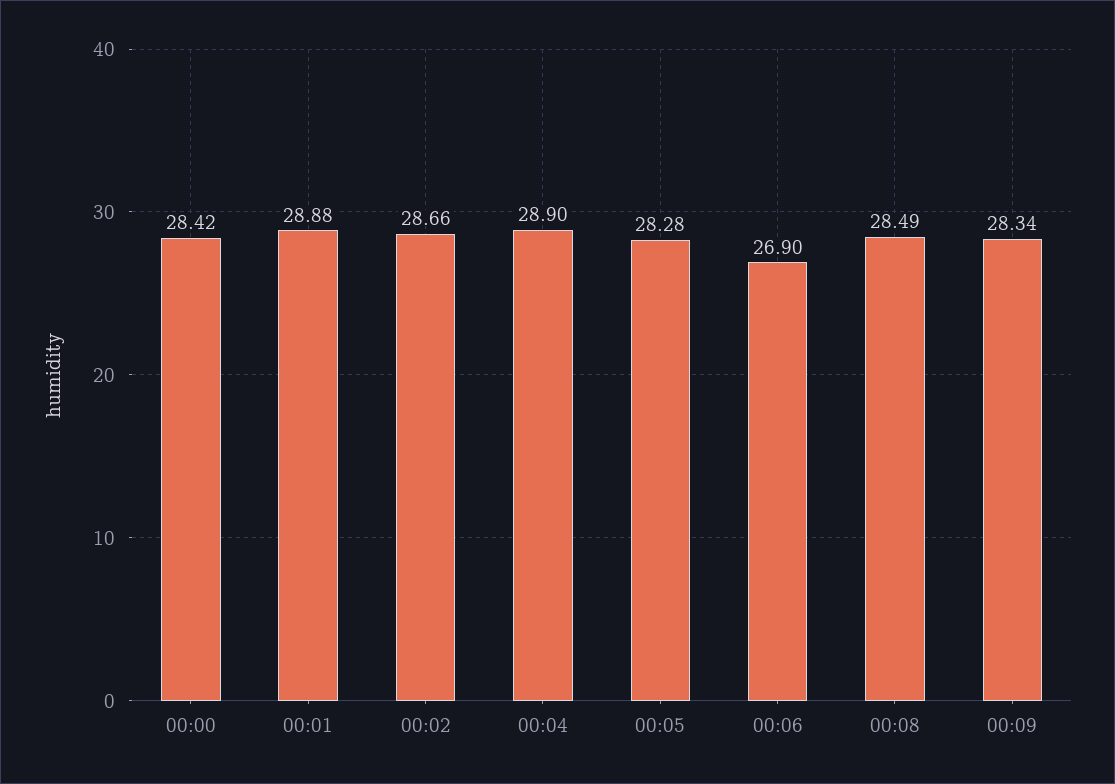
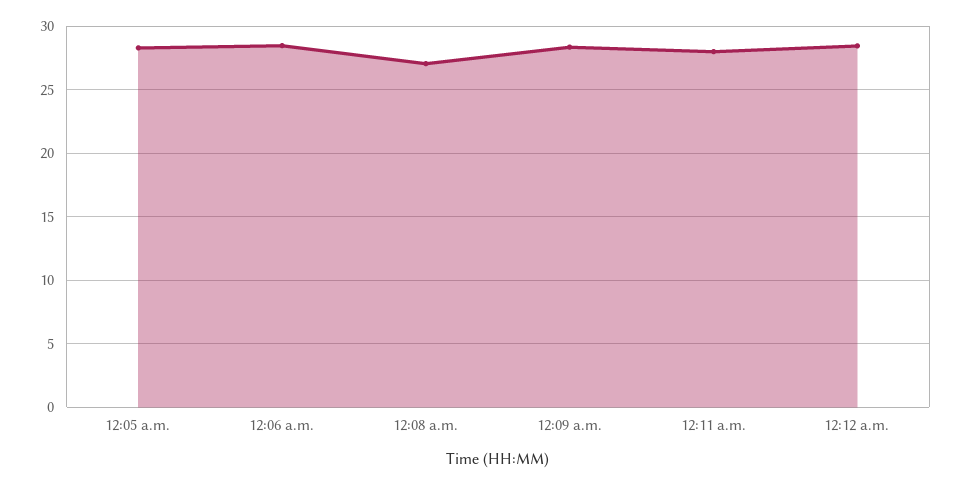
00:00: 28.42 -> none
00:01: 28.88 -> none
00:02: 28.66 -> none
00:04: 28.9 -> none
00:06: 26.9 -> 28.5
00:08: 28.49 -> 27
12:11 a.m.: none -> 28
12:12 a.m.: none -> 28.5

